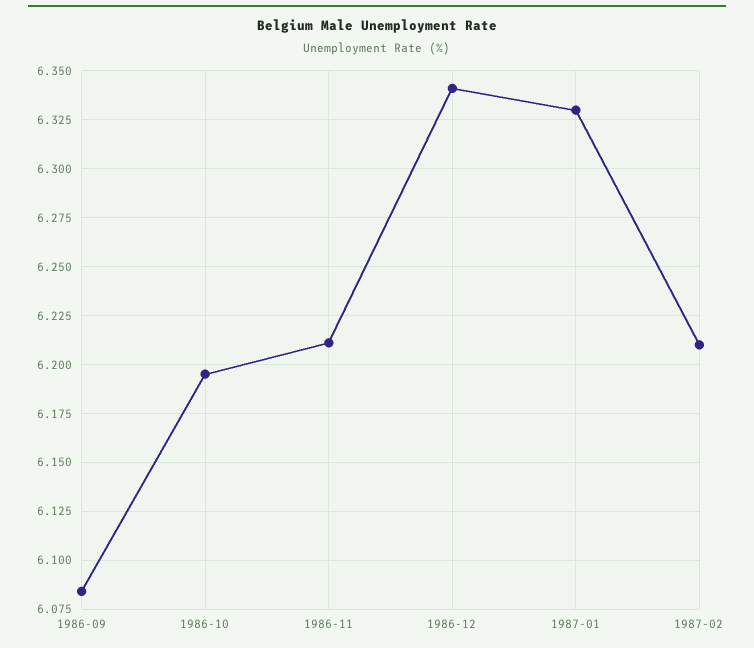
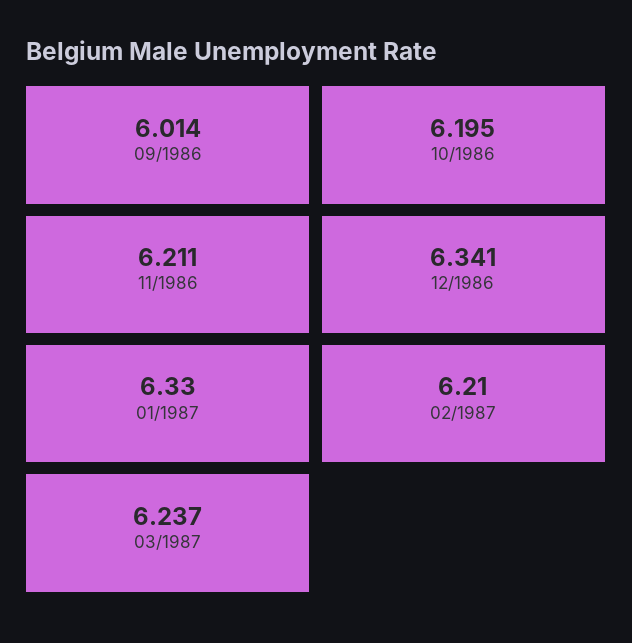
1986-09: 6.085 -> 6.014
03/1987: none -> 6.237

